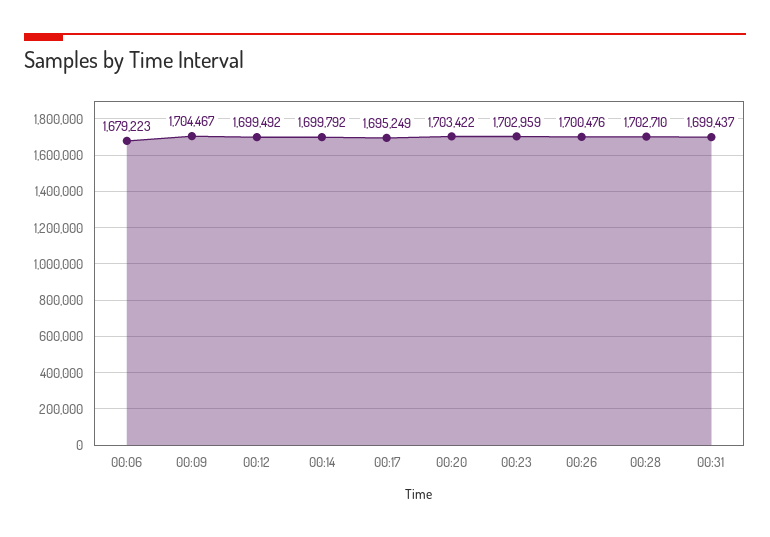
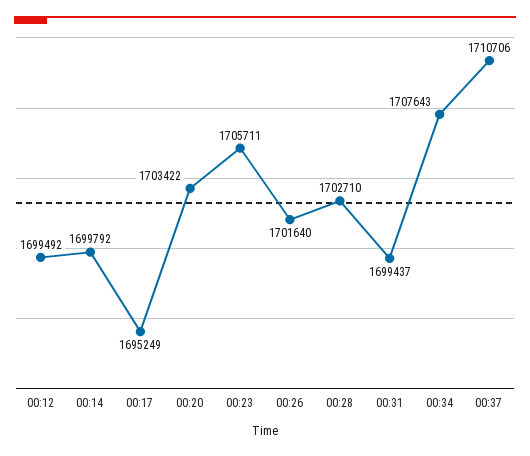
00:06: 1679223 -> none
00:09: 1704467 -> none
00:23: 1702959 -> 1705711
00:26: 1700476 -> 1701640
00:34: none -> 1707643
00:37: none -> 1710706

